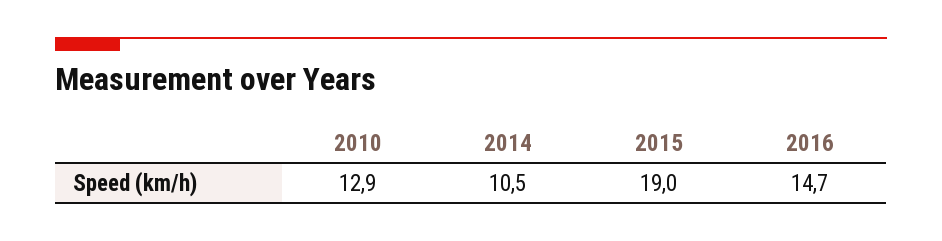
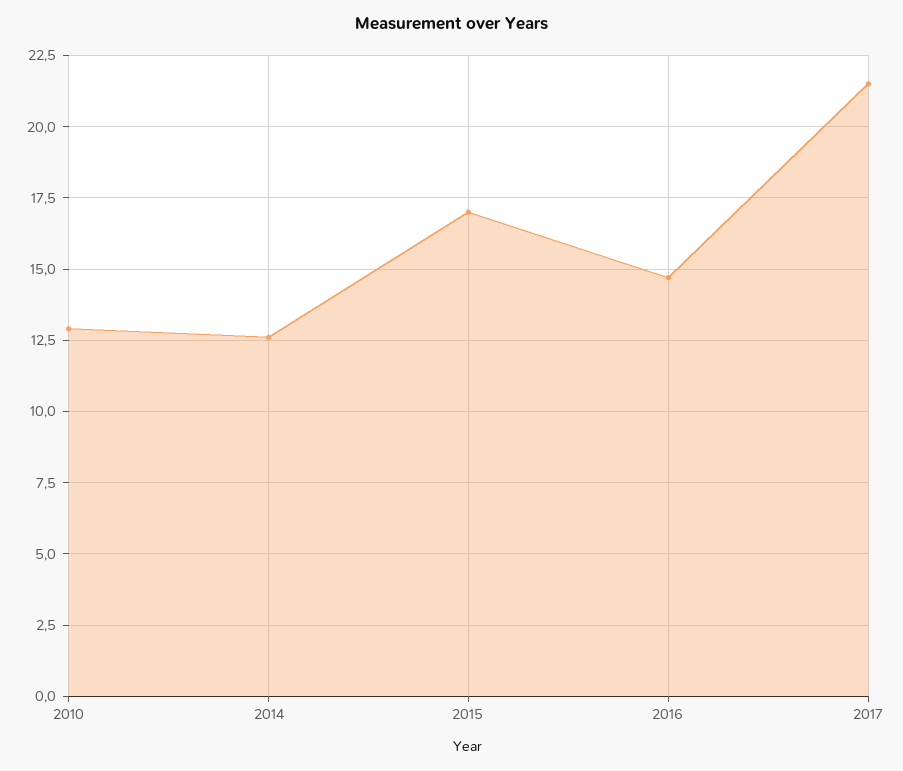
2014: 10.5 -> 12.5
2015: 19 -> 17
2017: none -> 21.5

